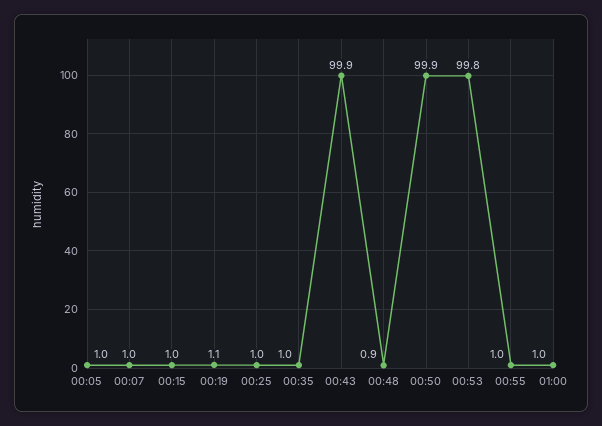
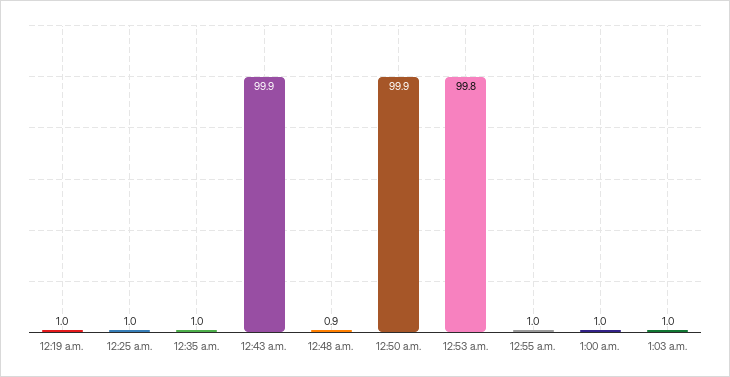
00:05: 1 -> none
00:07: 1 -> none
00:15: 1 -> none
00:19: 1.1 -> 1
1:03 a.m.: none -> 1

